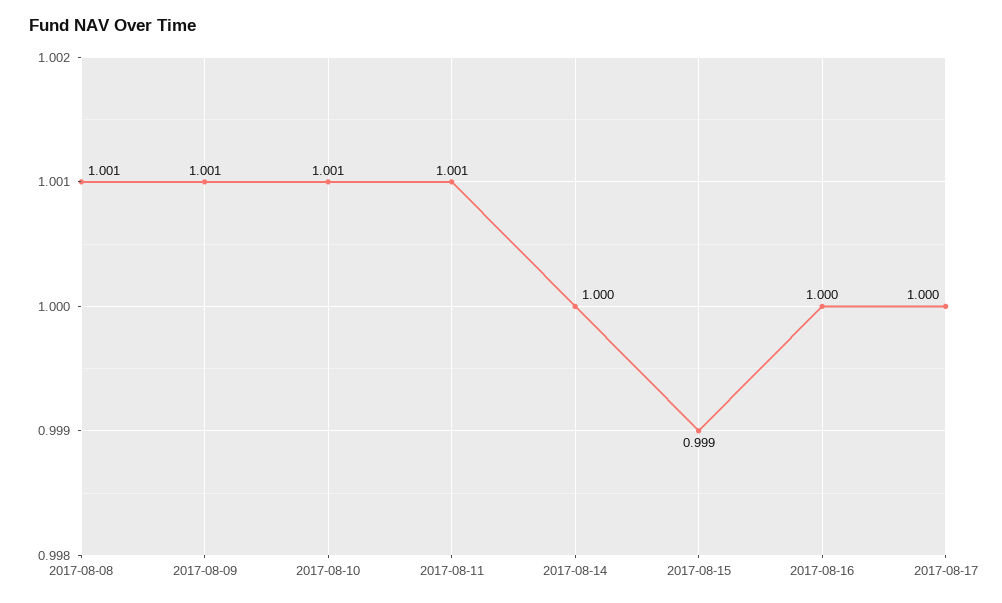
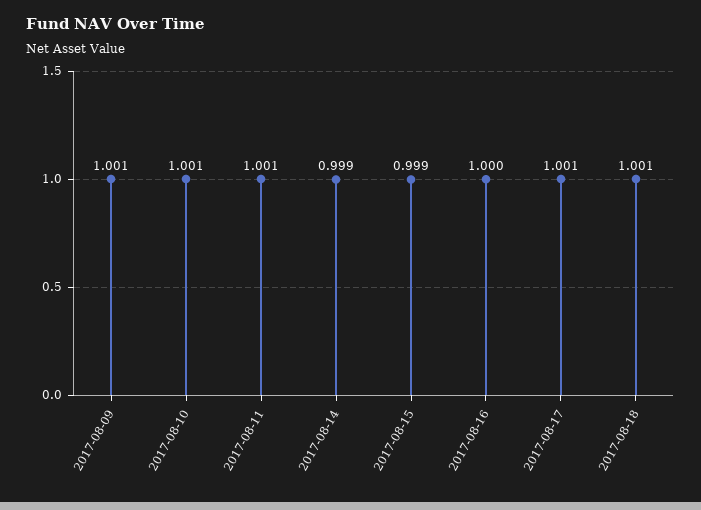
2017-08-08: 1.001 -> none
2017-08-14: 1 -> 0.999
2017-08-17: 1 -> 1.001
2017-08-18: none -> 1.001

